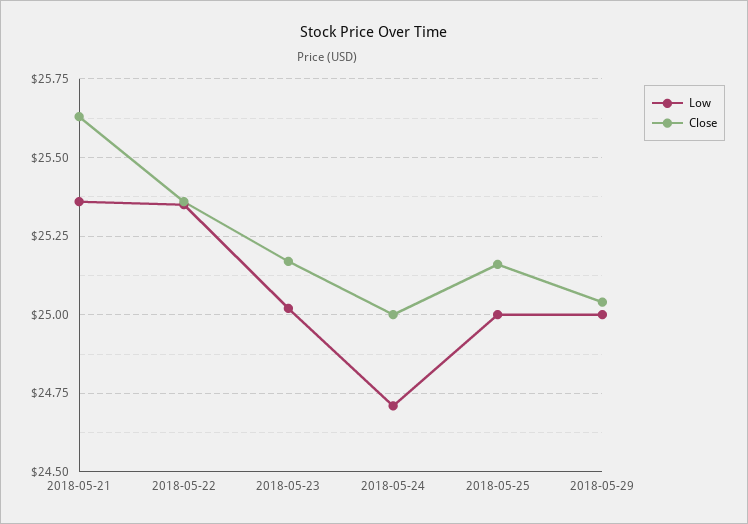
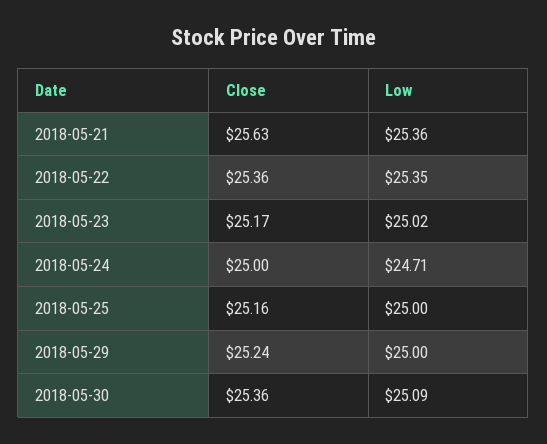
Close, 2018-05-29: 25.05 -> 25.24
Close, 2018-05-30: none -> 25.36
Low, 2018-05-30: none -> 25.09

